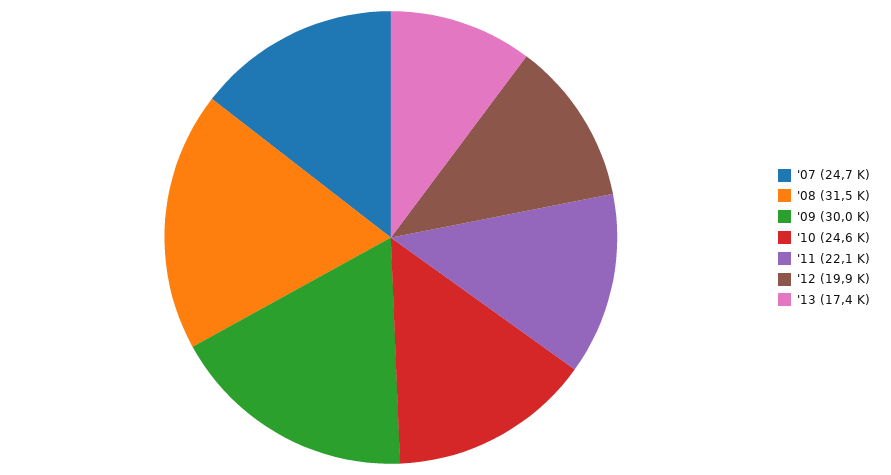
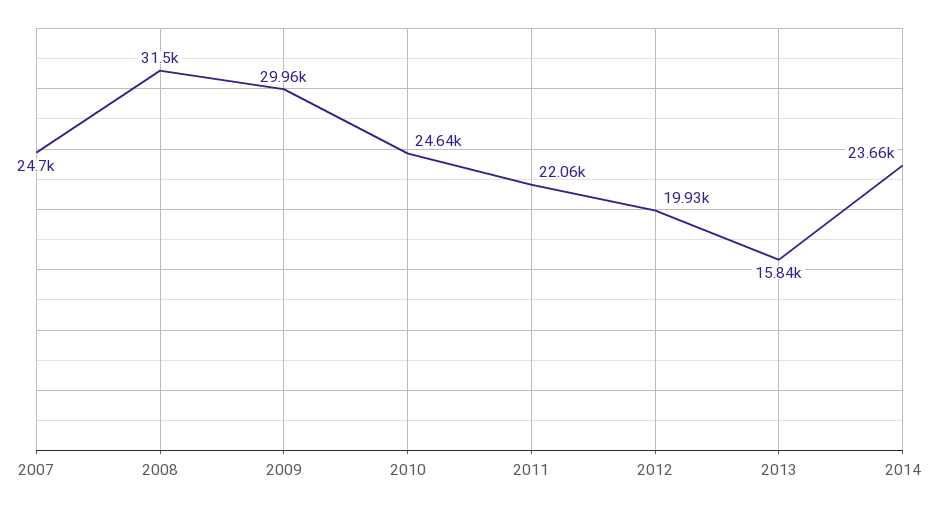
'13: 17400 -> 15840
2014: none -> 23660

